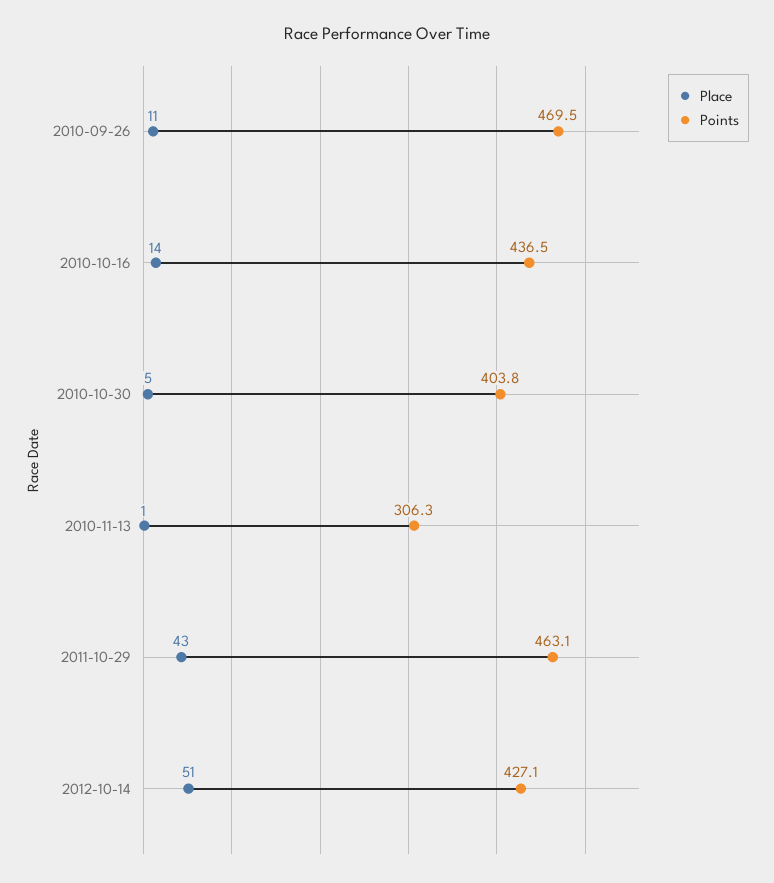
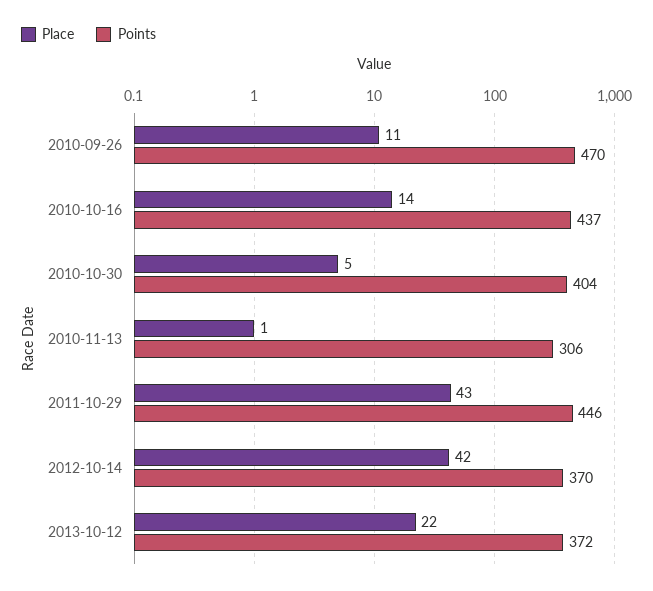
Points, 2011-10-29: 463.1 -> 446
Place, 2012-10-14: 51 -> 42
Points, 2012-10-14: 427.1 -> 370
Place, 2013-10-12: none -> 22
Points, 2013-10-12: none -> 372

